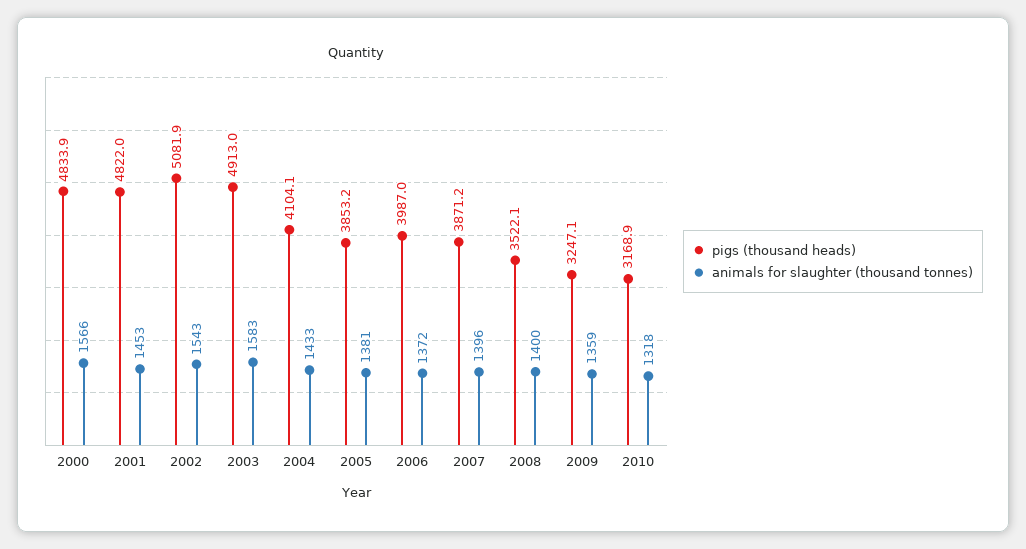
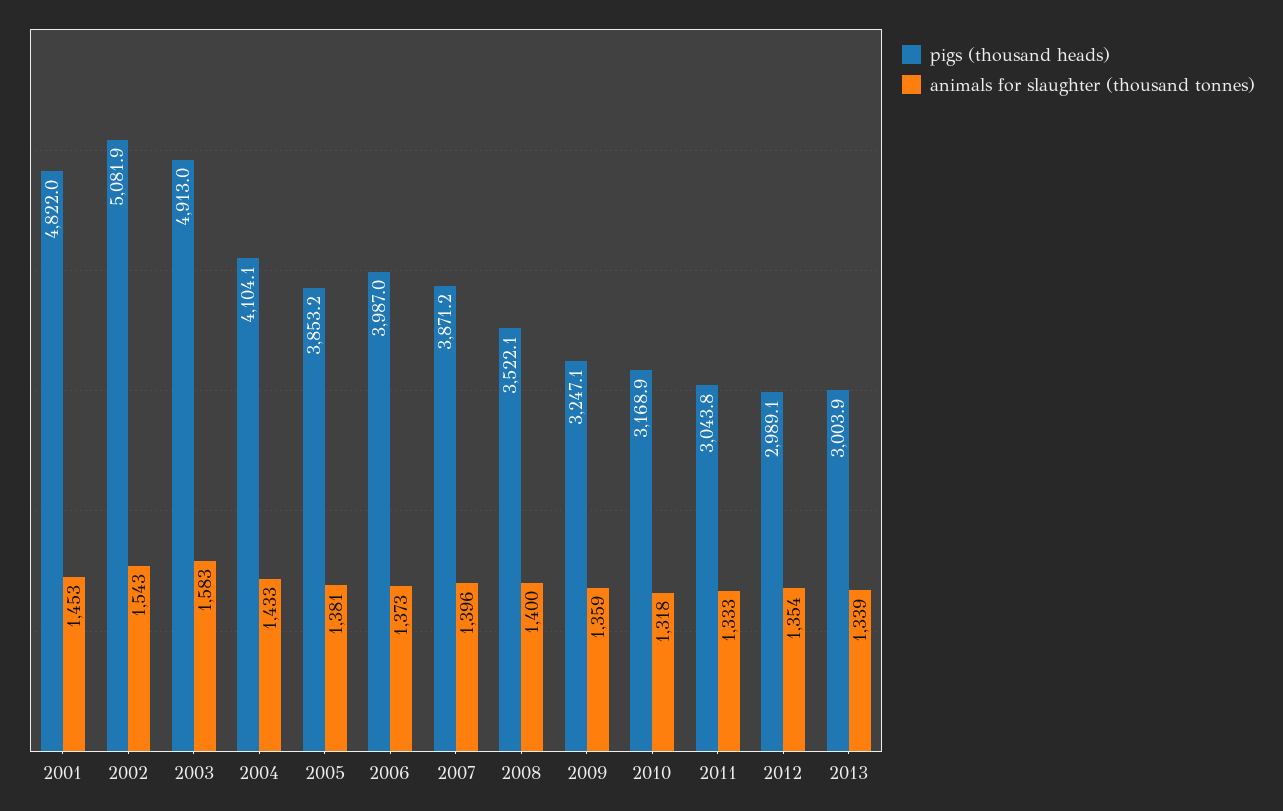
pigs (thousand heads), 2000: 4833.9 -> none
animals for slaughter (thousand tonnes), 2000: 1566 -> none
animals for slaughter (thousand tonnes), 2006: 1372 -> 1373
pigs (thousand heads), 2011: none -> 3043.8
animals for slaughter (thousand tonnes), 2011: none -> 1333
pigs (thousand heads), 2012: none -> 2989.1
animals for slaughter (thousand tonnes), 2012: none -> 1354
pigs (thousand heads), 2013: none -> 3003.9
animals for slaughter (thousand tonnes), 2013: none -> 1339

